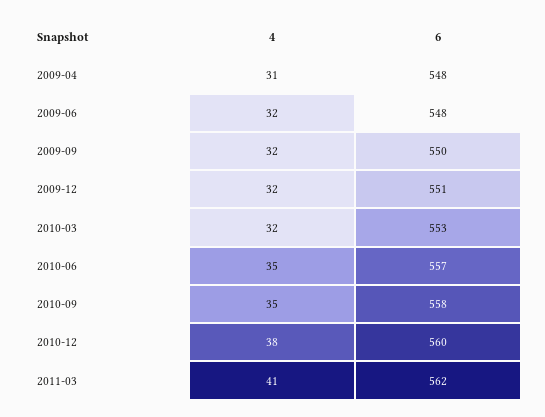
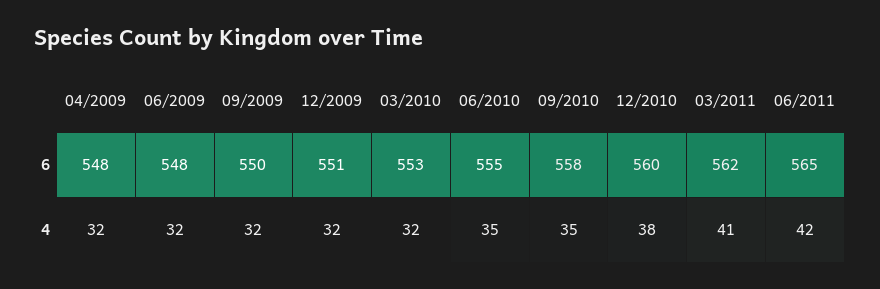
4, 2009-04: 31 -> 32
6, 2010-06: 557 -> 555
6, 06/2011: none -> 565
4, 06/2011: none -> 42

